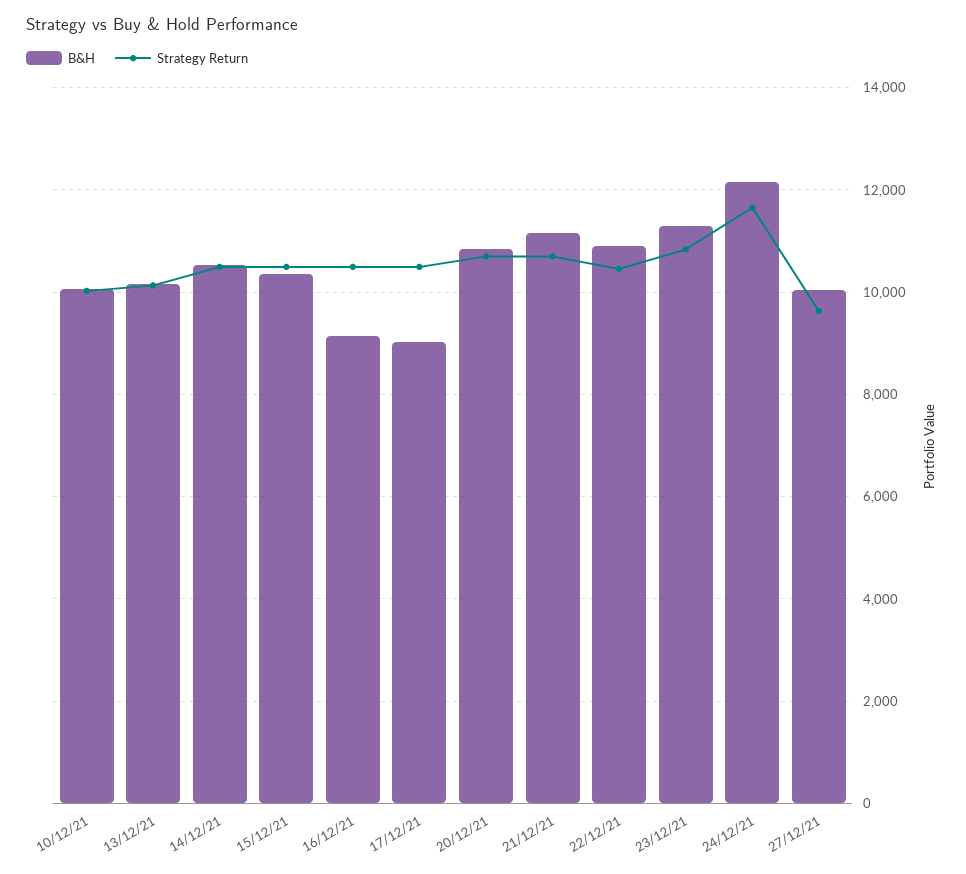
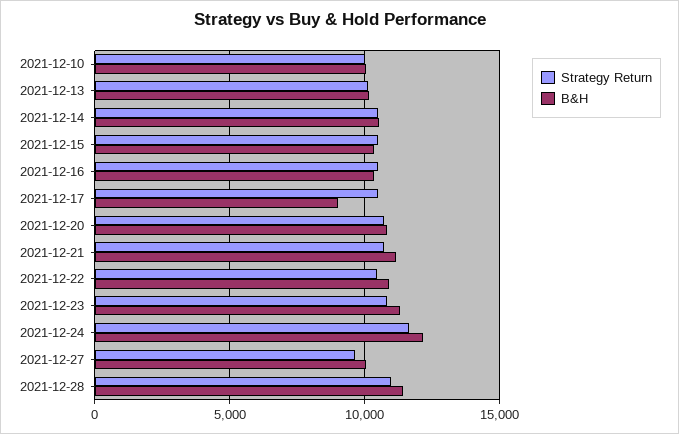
B&H, 16/12/21: 9200 -> 10500
Strategy Return, 2021-12-28: none -> 11000
B&H, 2021-12-28: none -> 11500

